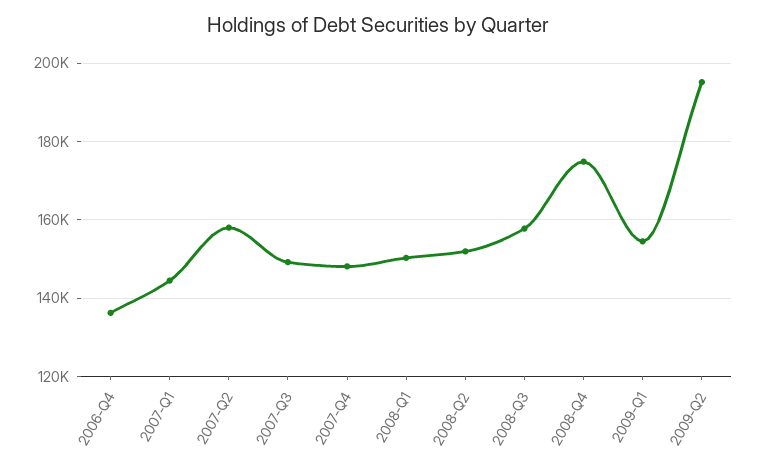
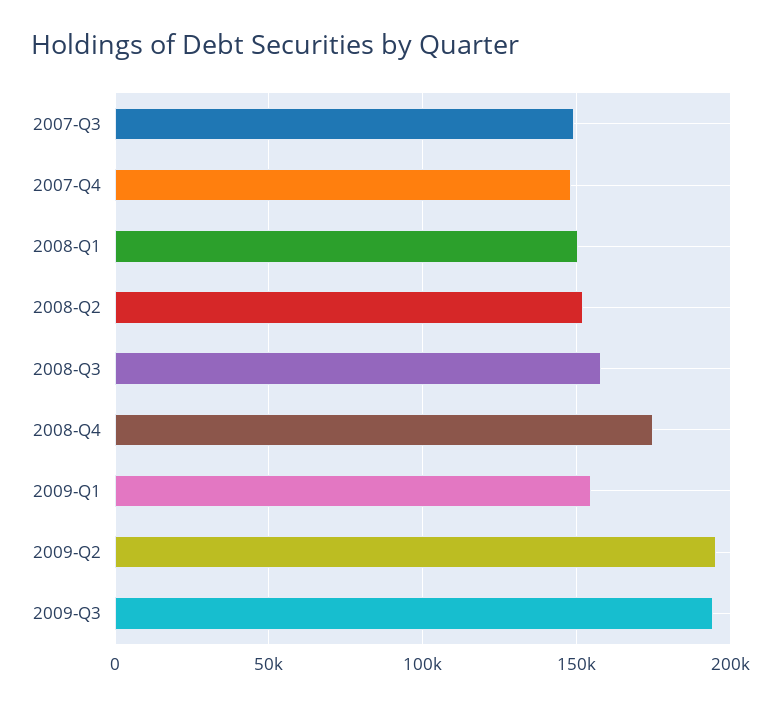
2006-Q4: 136000 -> none
2007-Q1: 144000 -> none
2007-Q2: 158000 -> none
2009-Q3: none -> 195000

